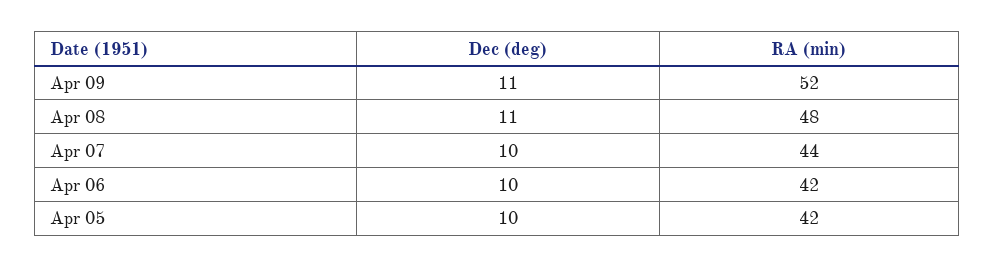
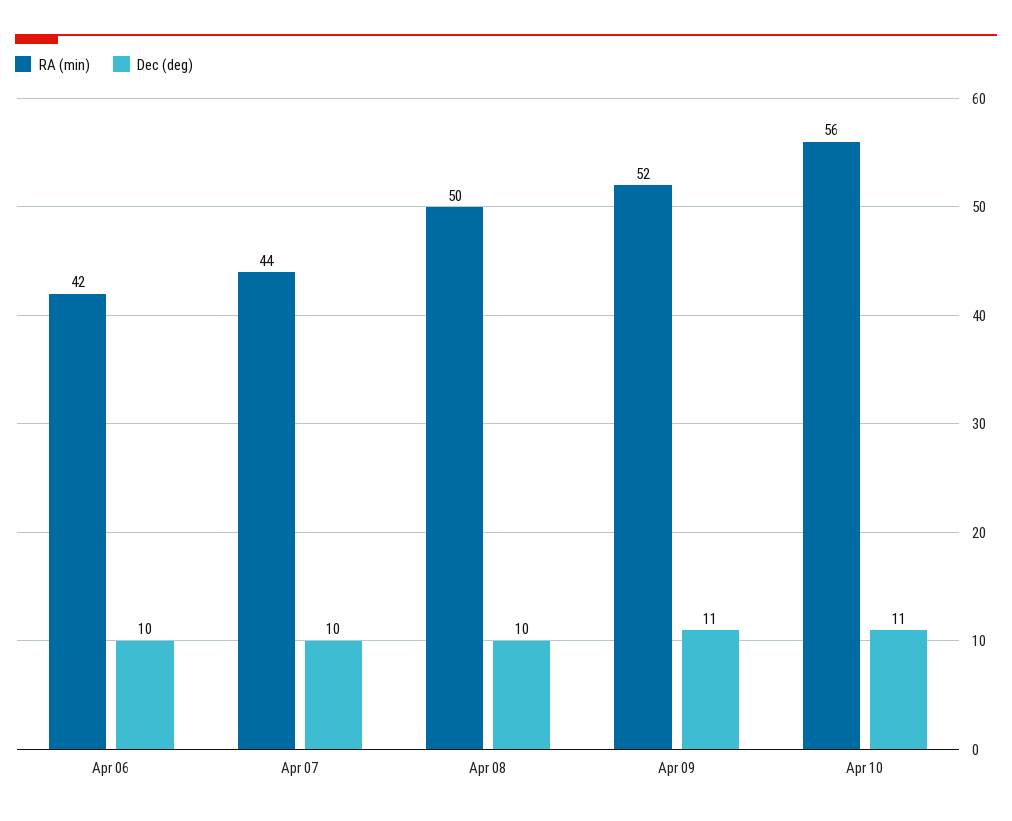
Dec (deg), Apr 08: 11 -> 10
RA (min), Apr 08: 48 -> 50
Dec (deg), Apr 05: 10 -> none
RA (min), Apr 05: 42 -> none
RA (min), Apr 10: none -> 56
Dec (deg), Apr 10: none -> 11

